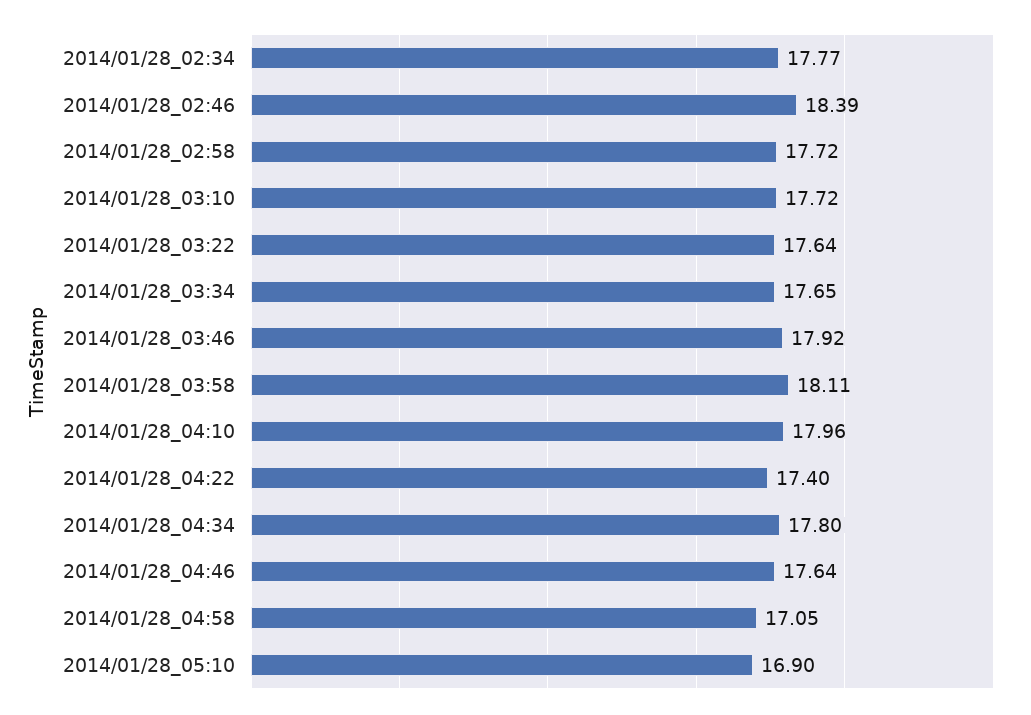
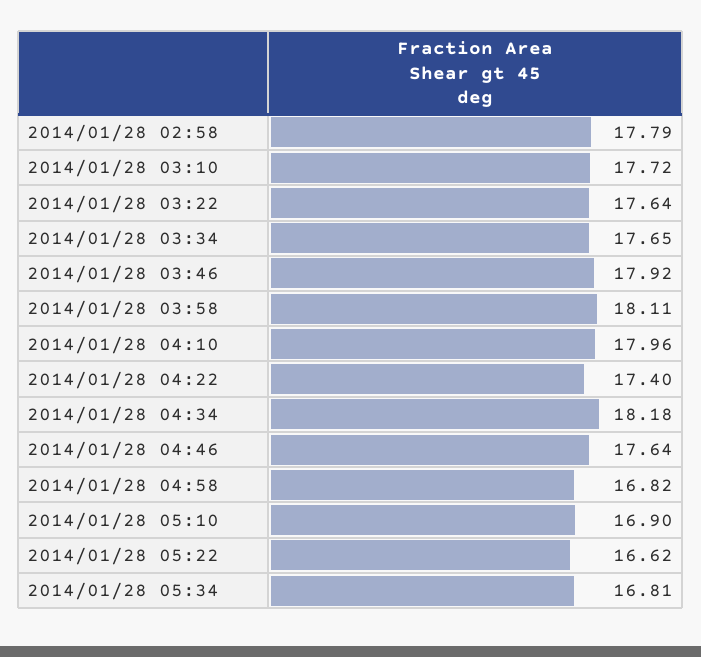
2014/01/28_02:34: 17.77 -> none
2014/01/28_02:46: 18.39 -> none
2014/01/28_02:58: 17.72 -> 17.79
2014/01/28_04:34: 17.8 -> 18.18
2014/01/28_04:58: 17.05 -> 16.82
2014/01/28 05:22: none -> 16.62
2014/01/28 05:34: none -> 16.81

